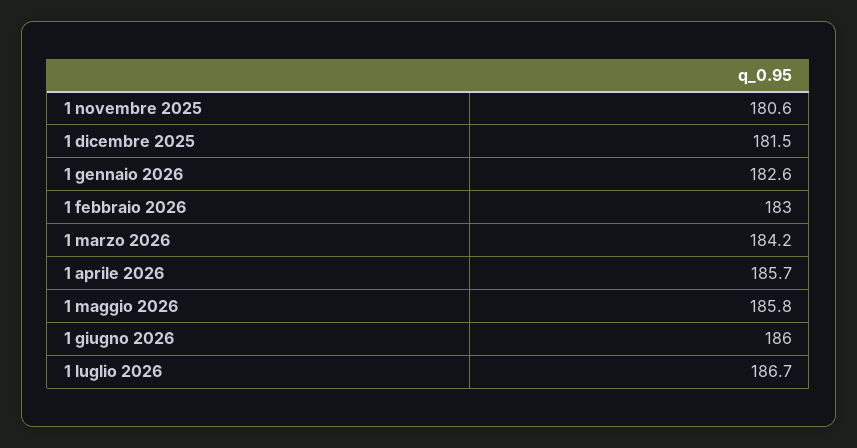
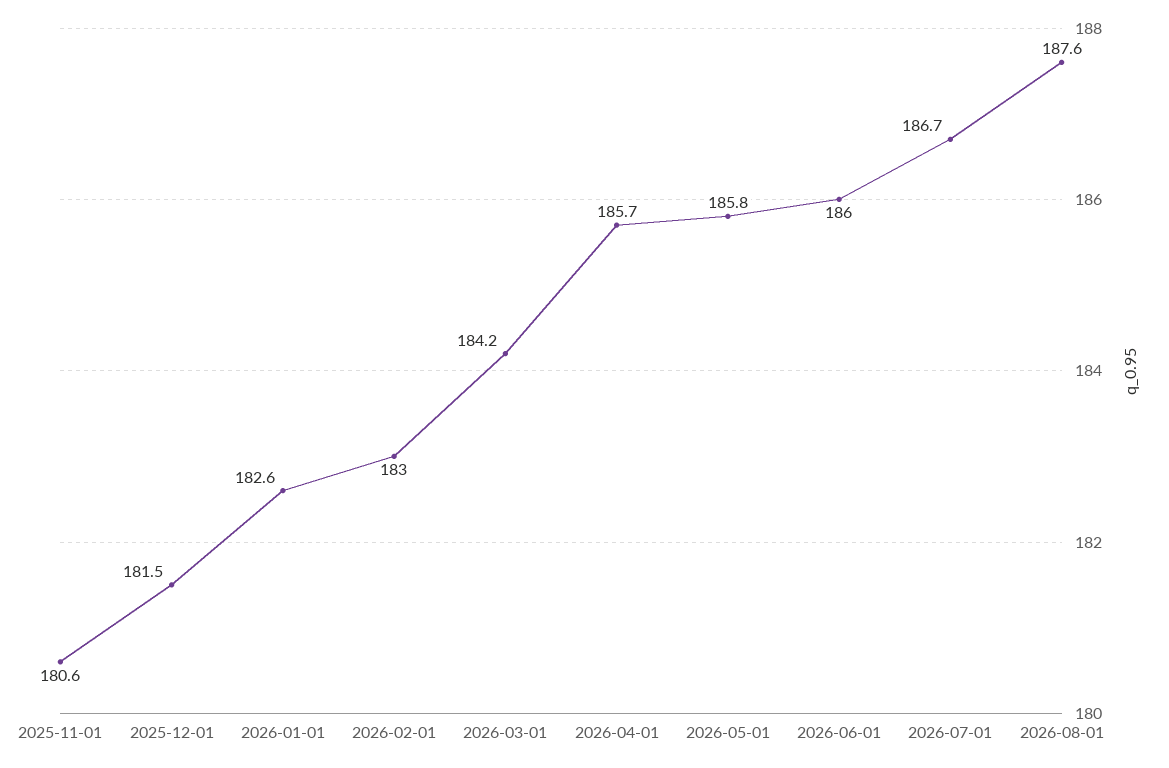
2026-08-01: none -> 187.6

